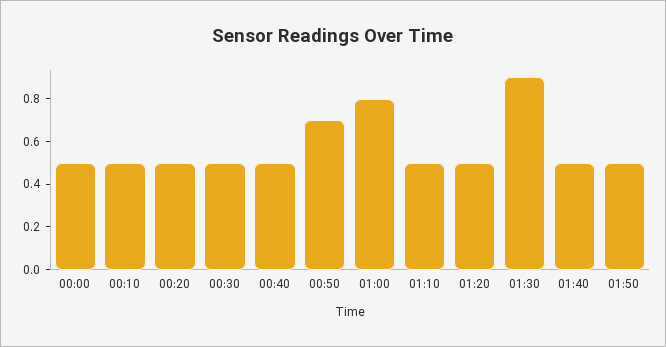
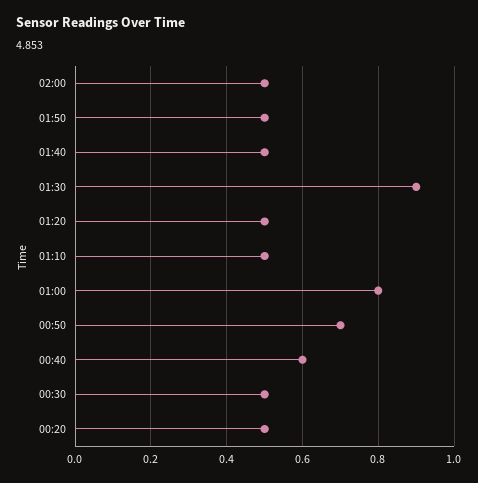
00:00: 0.5 -> none
00:10: 0.5 -> none
00:40: 0.5 -> 0.6
02:00: none -> 0.5

